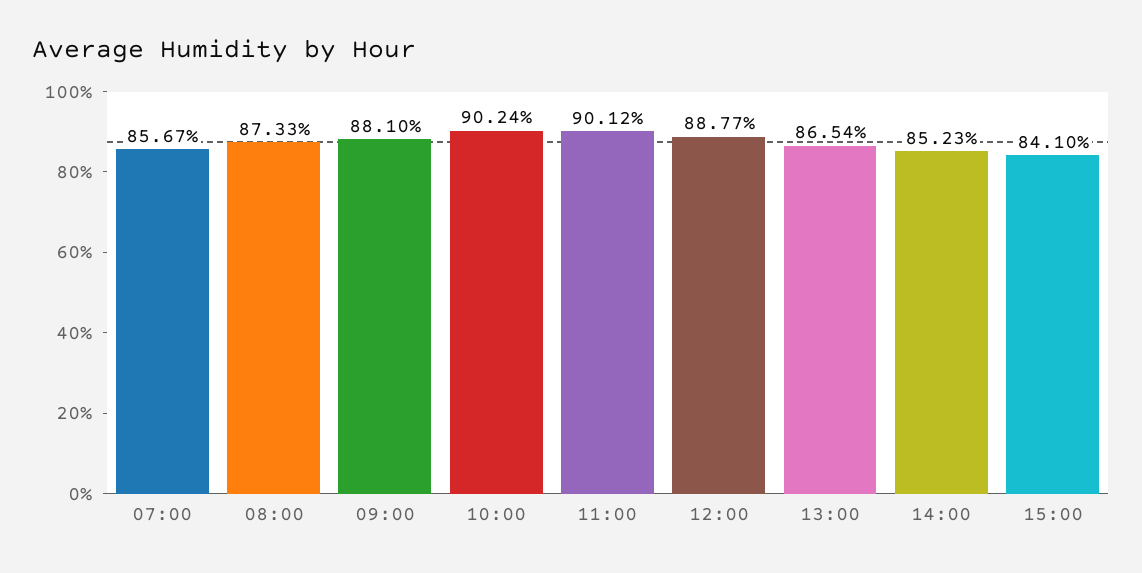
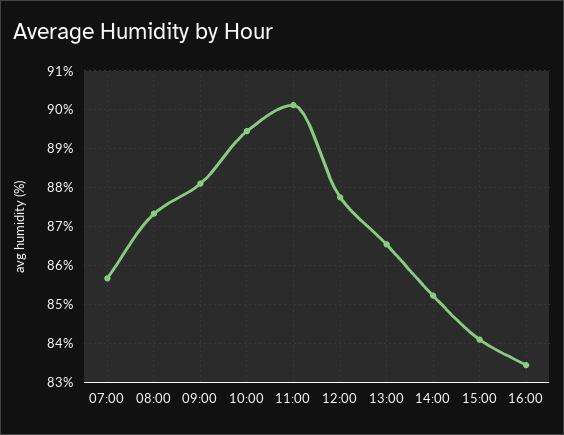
10:00: 90.24 -> 89.4
12:00: 88.77 -> 87.8
16:00: none -> 83.4

